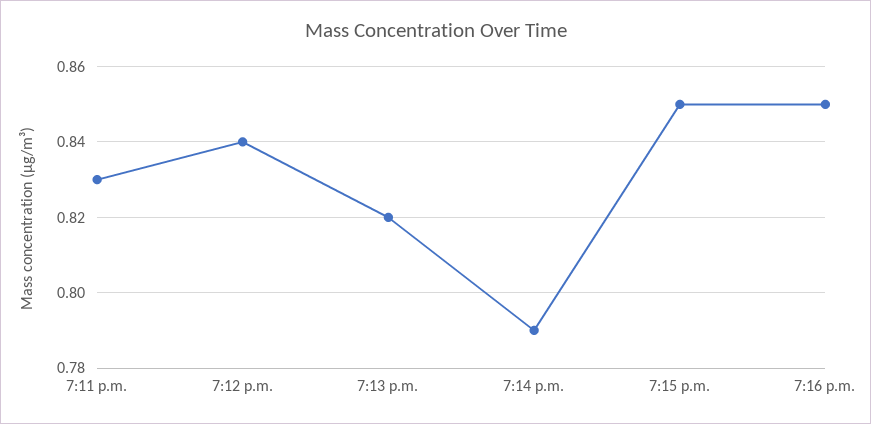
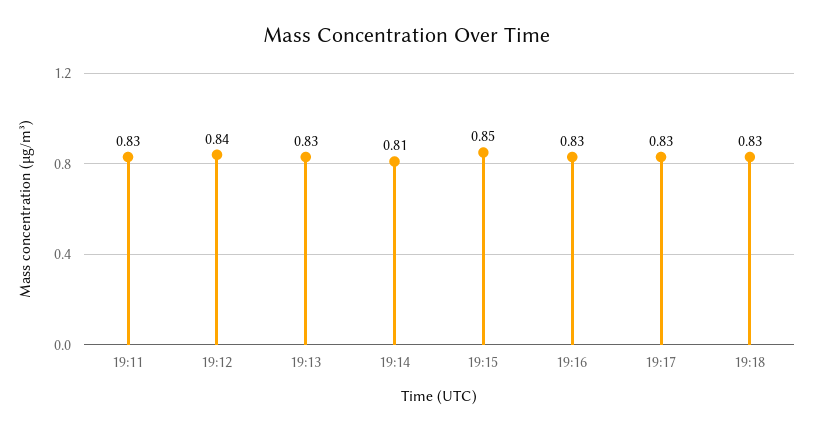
7:13 p.m.: 0.82 -> 0.83
7:14 p.m.: 0.79 -> 0.81
7:16 p.m.: 0.85 -> 0.83
19:17: none -> 0.83
19:18: none -> 0.83

